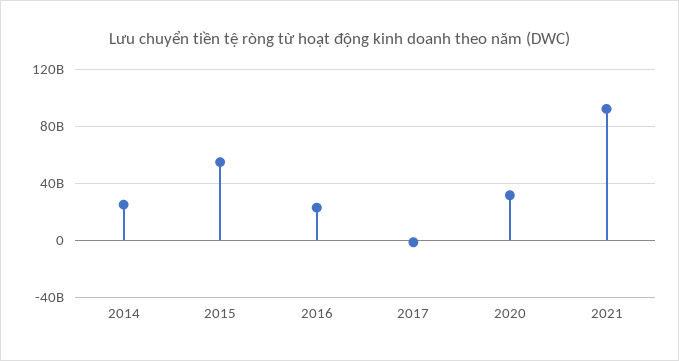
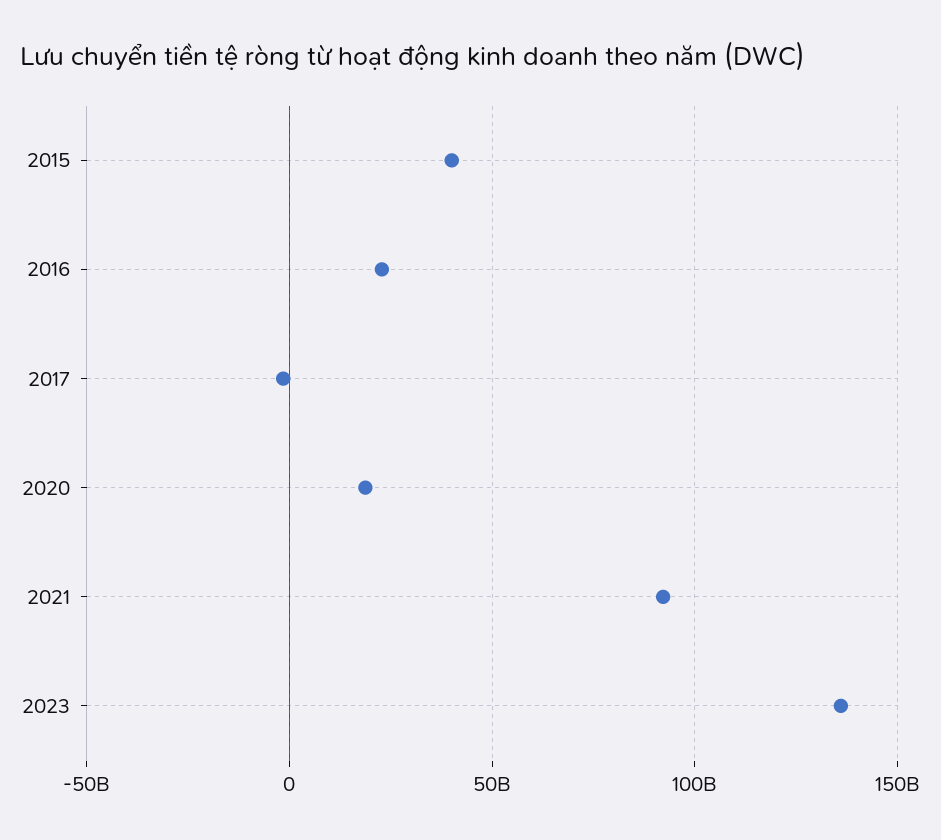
2014: 25000000000 -> none
2015: 55000000000 -> 40000000000
2020: 30000000000 -> 20000000000
2023: none -> 135000000000

